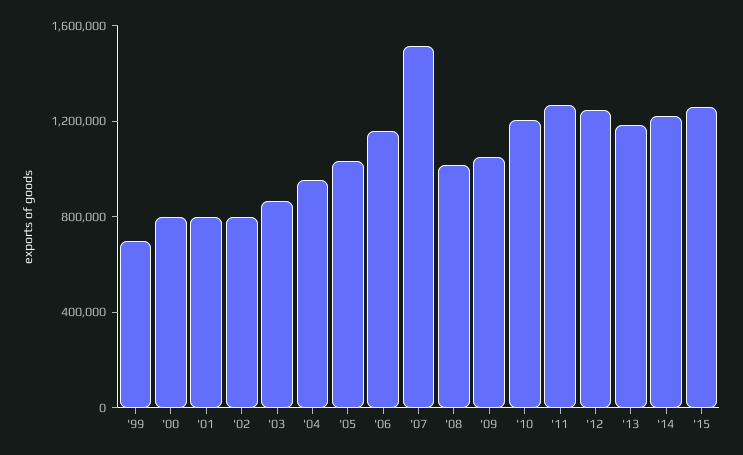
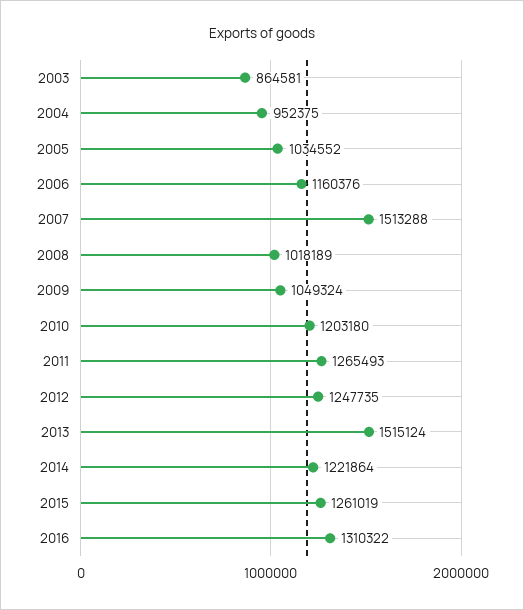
'99: 700000 -> none
'00: 800000 -> none
'01: 800000 -> none
'02: 800000 -> none
'13: 1200000 -> 1515124
2016: none -> 1310322

